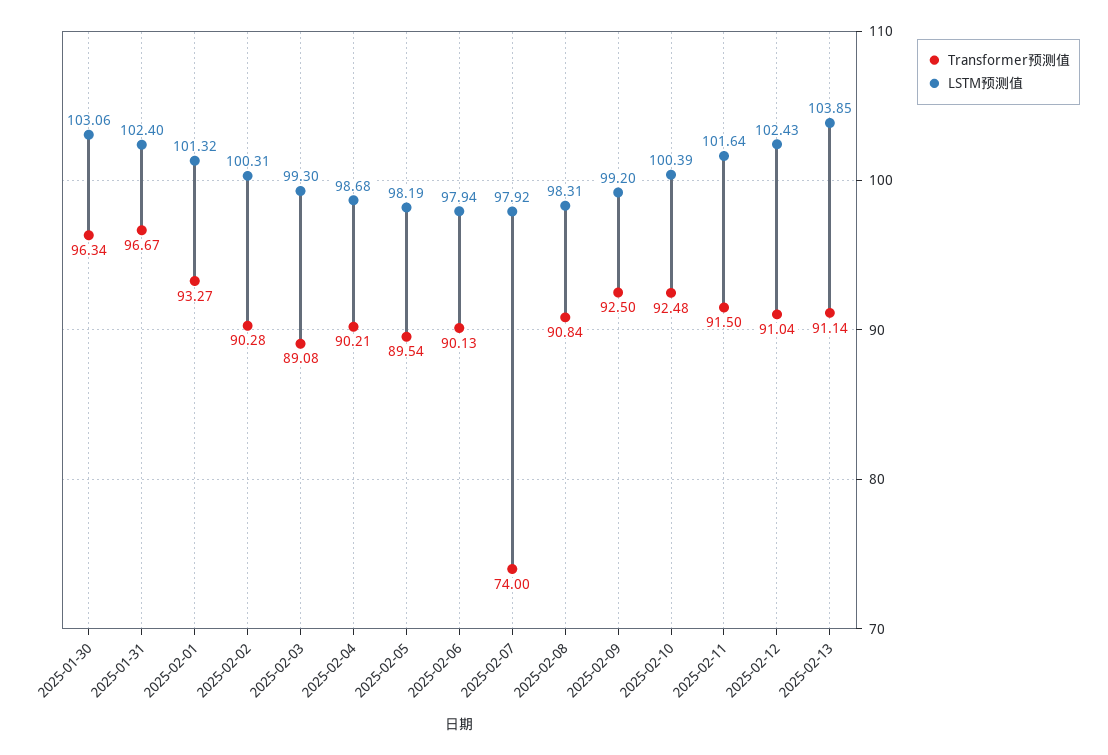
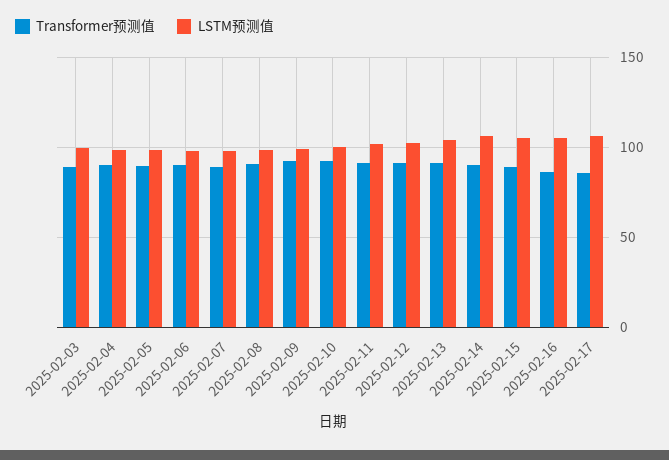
Transformer预测值, 2025-01-30: 96.34 -> none
LSTM预测值, 2025-01-30: 103.06 -> none
Transformer预测值, 2025-01-31: 96.67 -> none
LSTM预测值, 2025-01-31: 102.4 -> none
Transformer预测值, 2025-02-01: 93.27 -> none
LSTM预测值, 2025-02-01: 101.32 -> none
Transformer预测值, 2025-02-02: 90.28 -> none
LSTM预测值, 2025-02-02: 100.31 -> none
Transformer预测值, 2025-02-07: 74 -> 90
Transformer预测值, 2025-02-14: none -> 90
LSTM预测值, 2025-02-14: none -> 105
Transformer预测值, 2025-02-15: none -> 90
LSTM预测值, 2025-02-15: none -> 105
Transformer预测值, 2025-02-16: none -> 85
LSTM预测值, 2025-02-16: none -> 105
Transformer预测值, 2025-02-17: none -> 85
LSTM预测值, 2025-02-17: none -> 105

